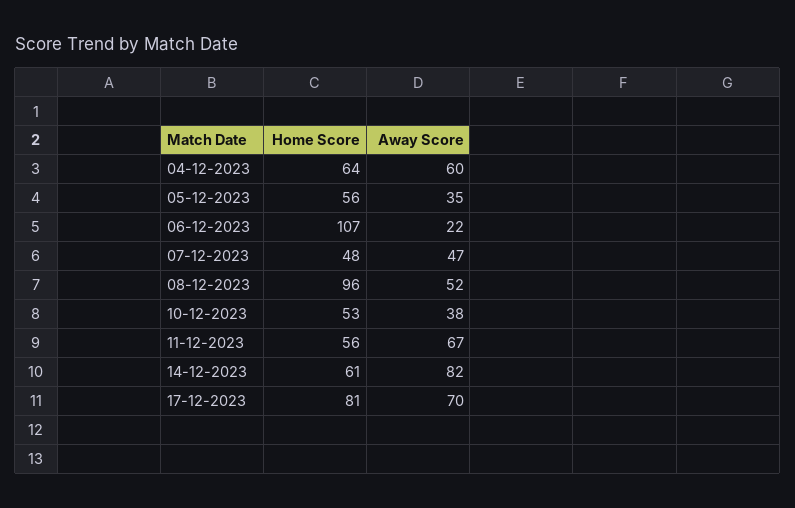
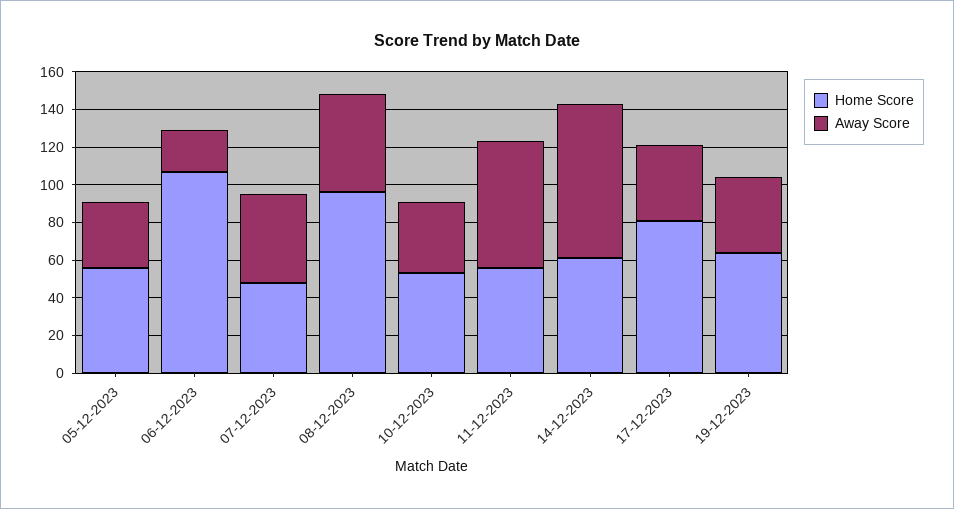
Home Score, 04-12-2023: 64 -> none
Away Score, 04-12-2023: 60 -> none
Away Score, 17-12-2023: 70 -> 40
Home Score, 19-12-2023: none -> 65
Away Score, 19-12-2023: none -> 40

